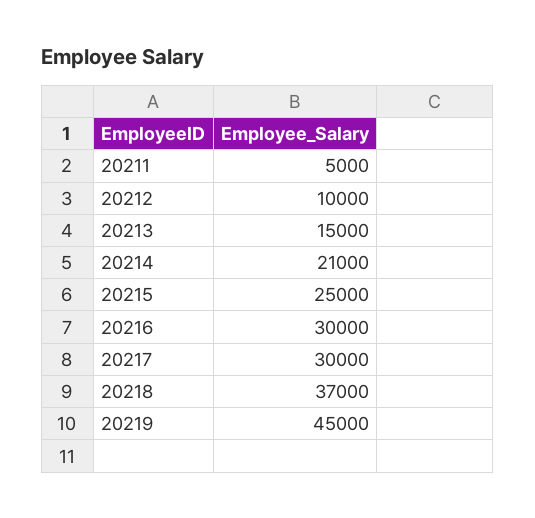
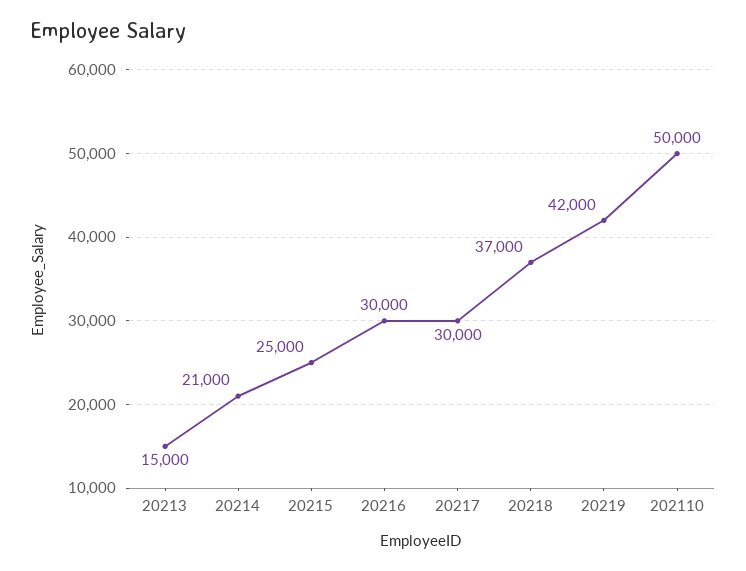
20211: 5000 -> none
20212: 10000 -> none
20219: 45000 -> 42000
202110: none -> 50000

